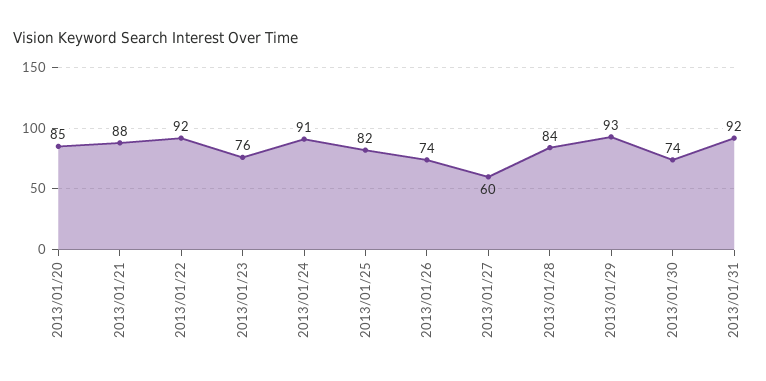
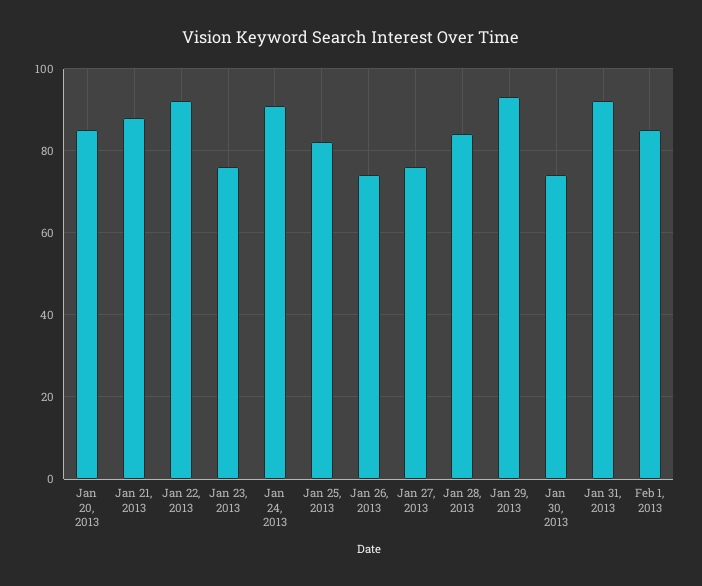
2013/01/27: 60 -> 75
Feb 1, 2013: none -> 85

